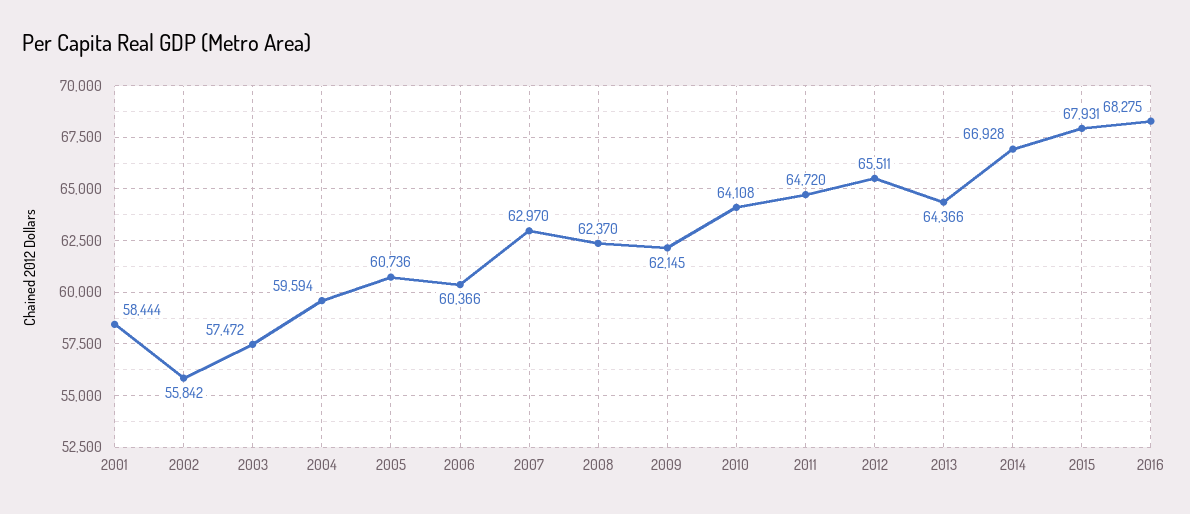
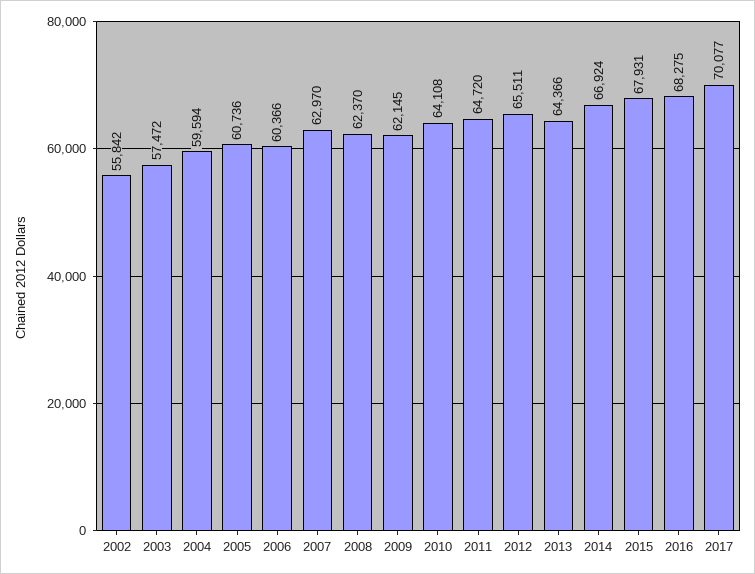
2001: 58444 -> none
2014: 66928 -> 66924
2017: none -> 70077

